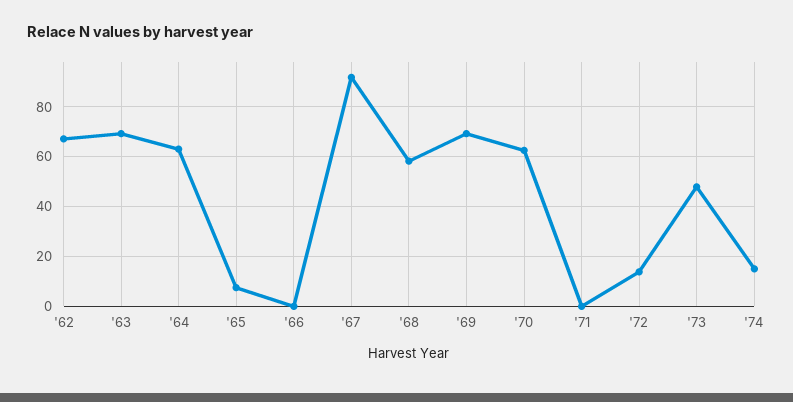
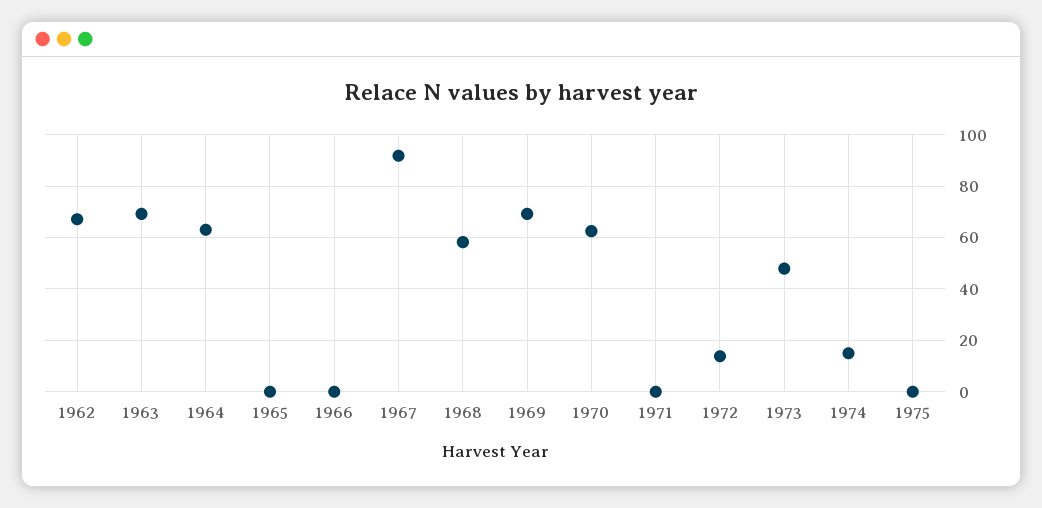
'65: 7.5 -> 0
1975: none -> 0

